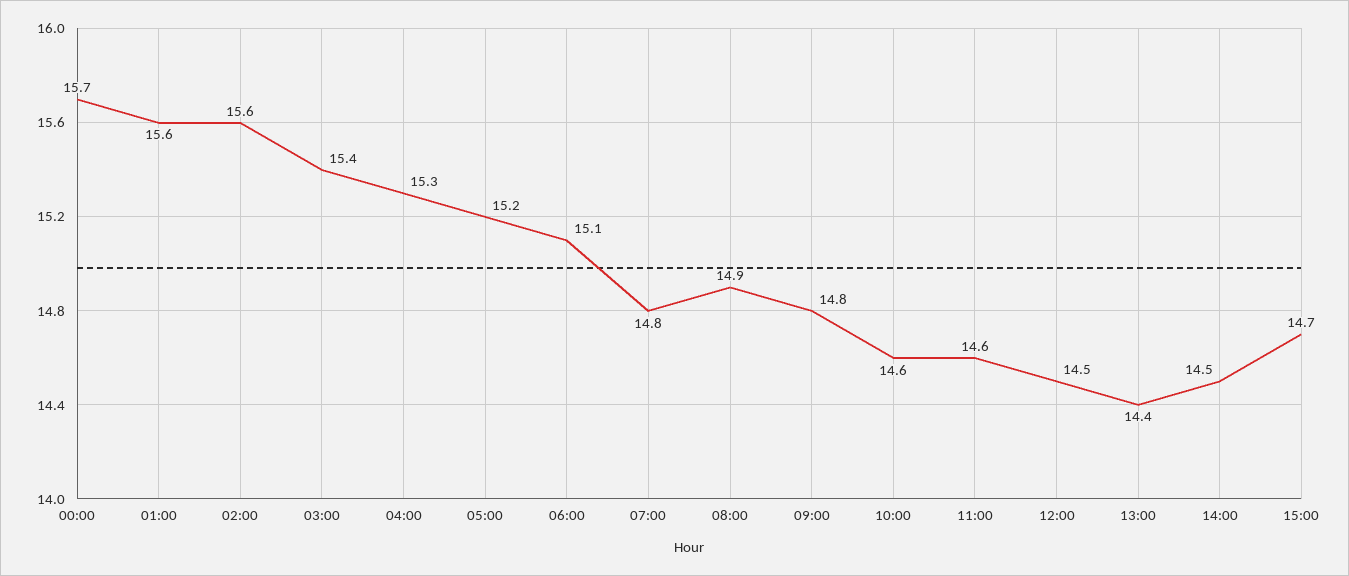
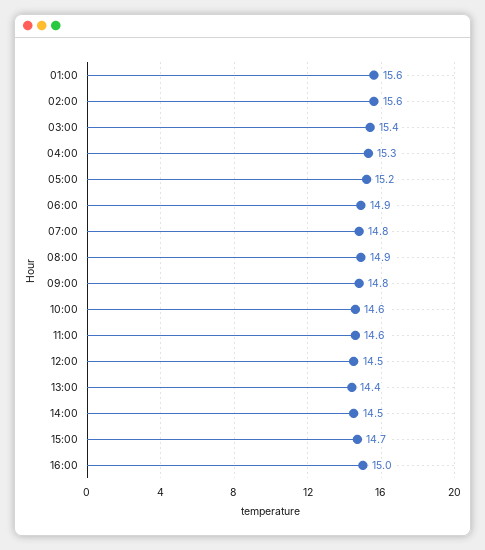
00:00: 15.7 -> none
06:00: 15.1 -> 14.9
16:00: none -> 15

